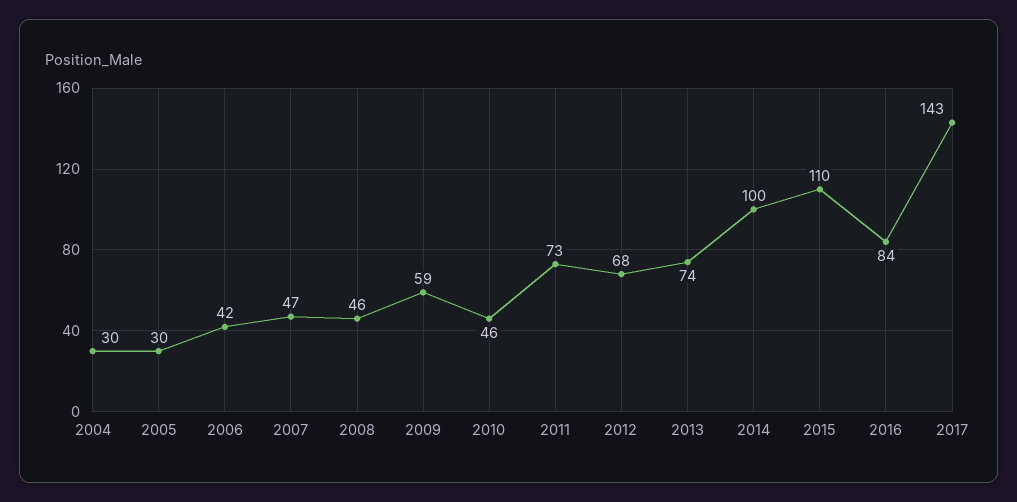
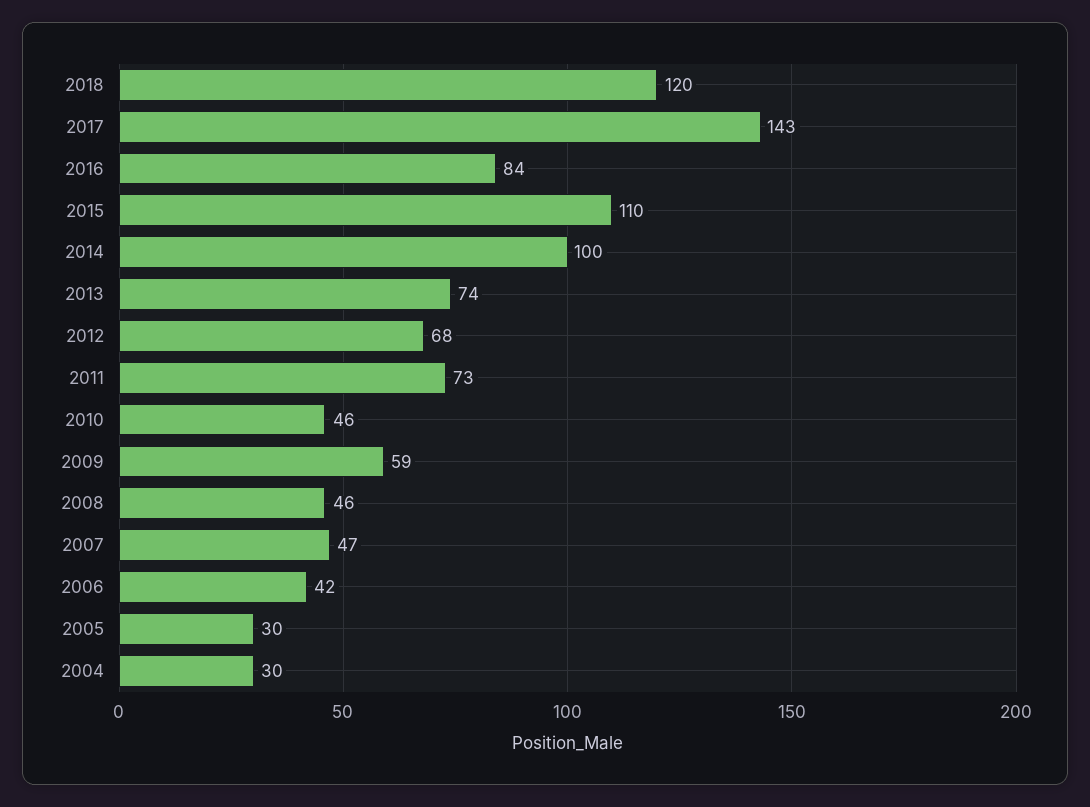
2018: none -> 120

